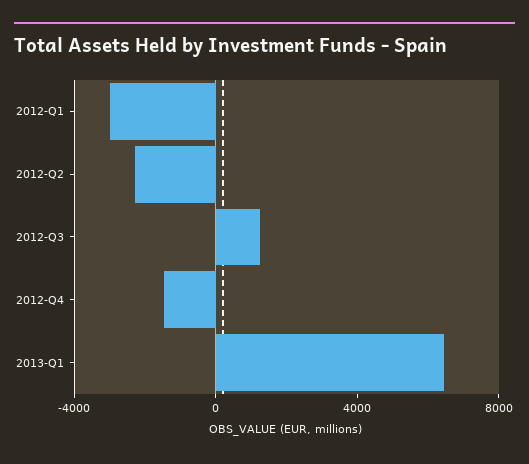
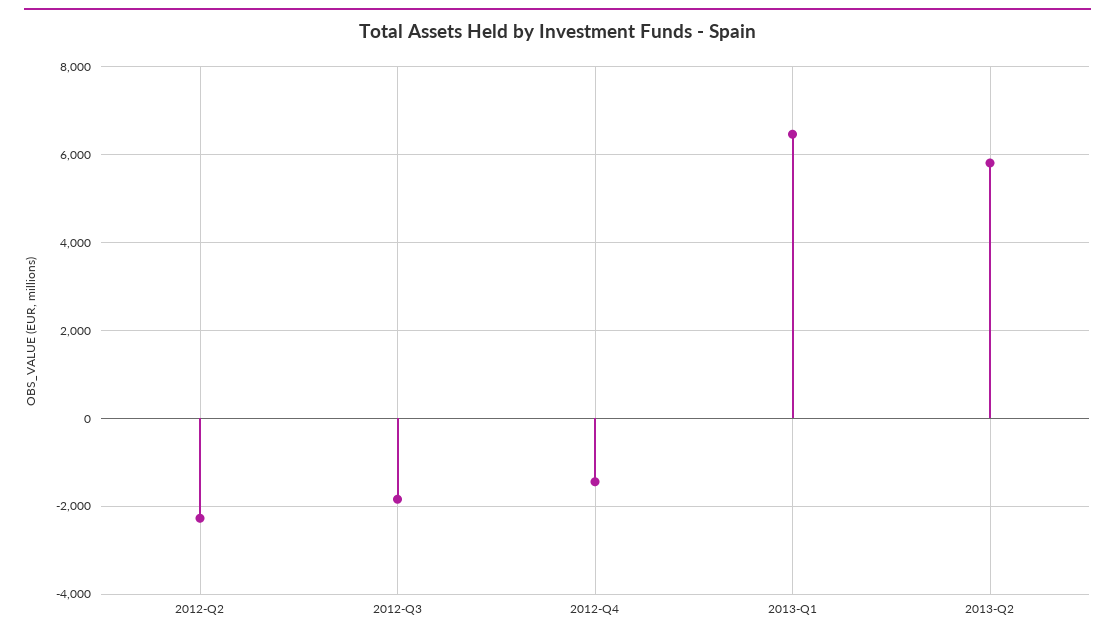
2012-Q1: -3000 -> none
2012-Q3: 1000 -> -1800
2013-Q2: none -> 5800

